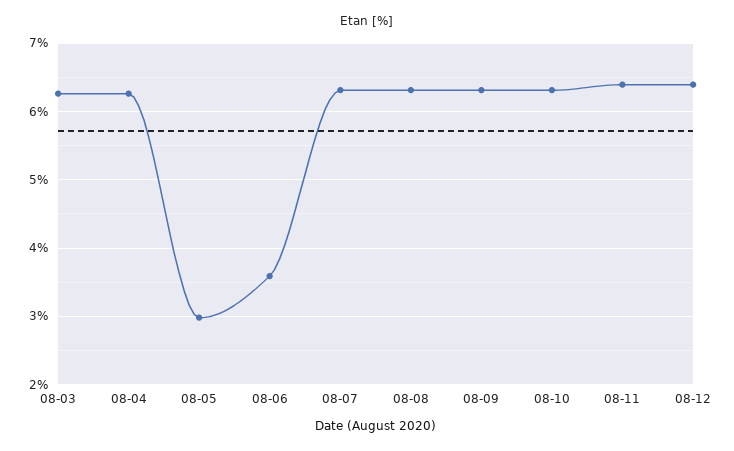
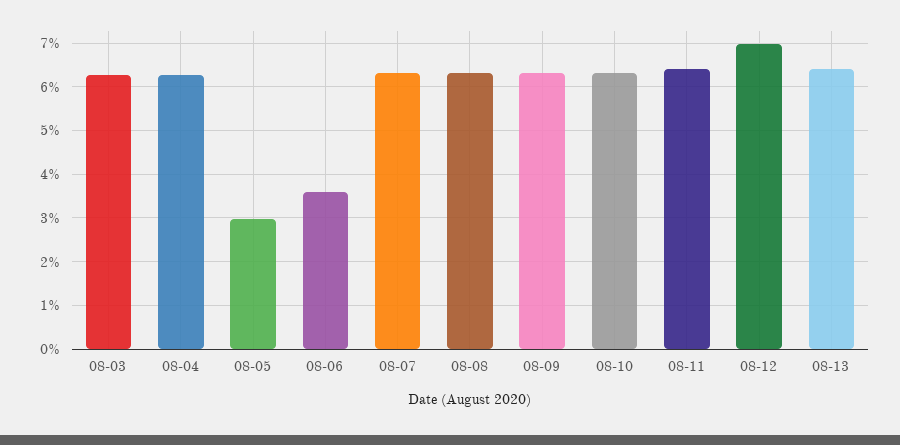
08-12: 6.4 -> 7
08-13: none -> 6.4

